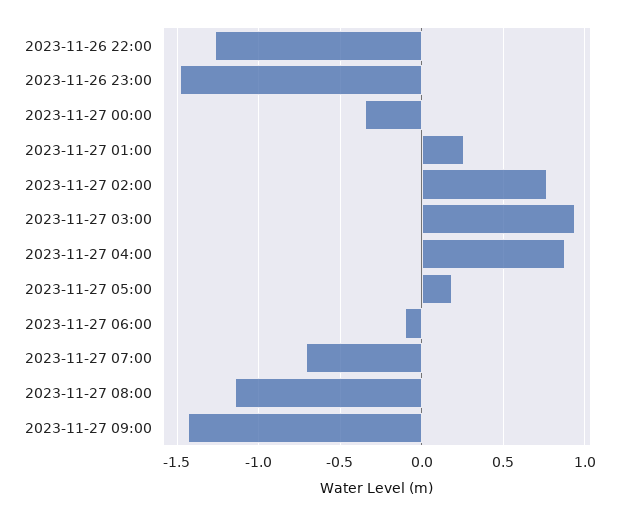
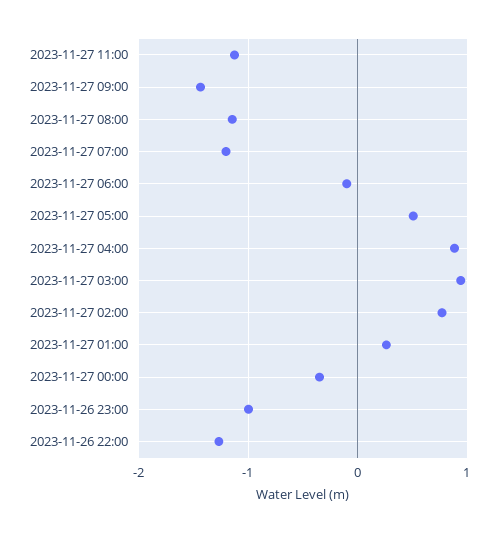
2023-11-26 23:00: -1.5 -> -1
2023-11-27 05:00: 0.2 -> 0.5
2023-11-27 07:00: -0.7 -> -1.2
2023-11-27 11:00: none -> -1.1

